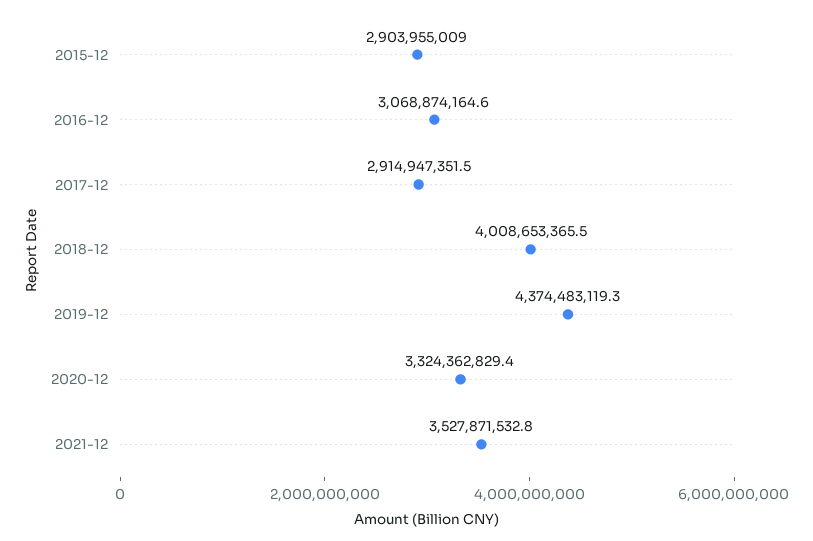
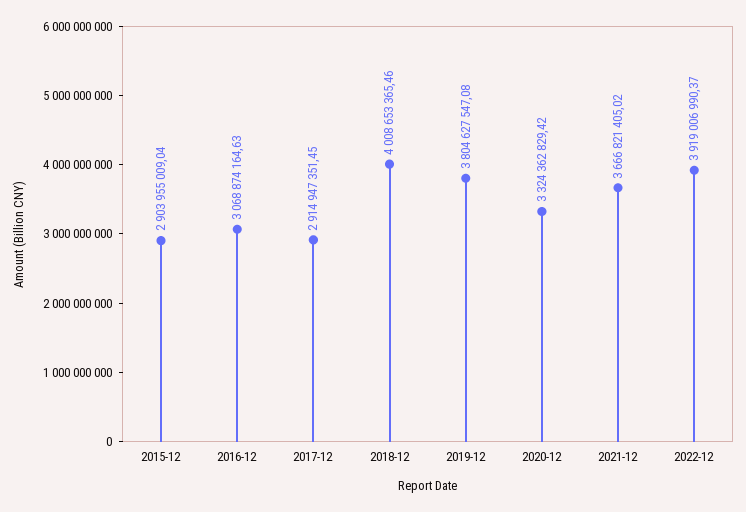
2019-12: 4374483119.3 -> 3804627547.08
2021-12: 3527871532.8 -> 3666821405.02
2022-12: none -> 3919006990.37

